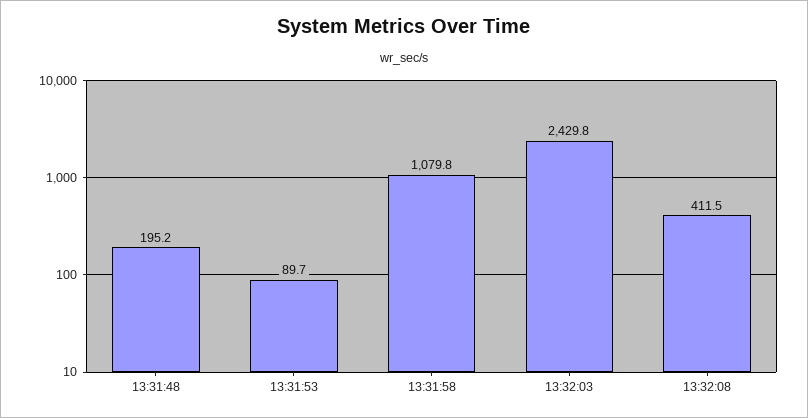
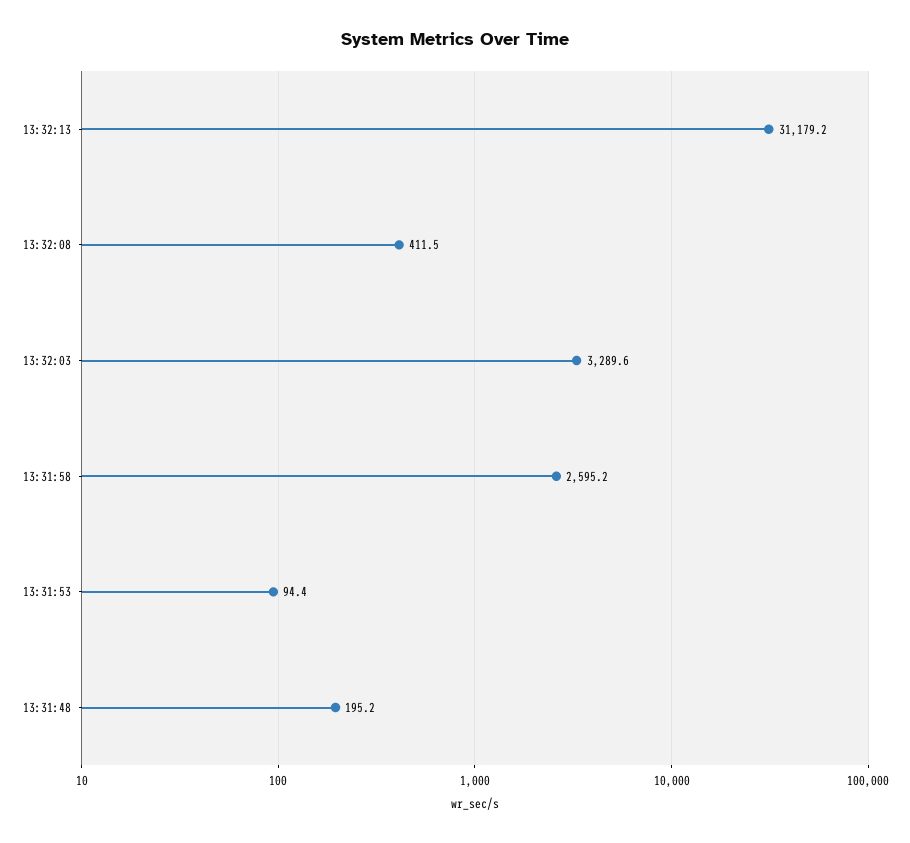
13:31:53: 89.7 -> 94.4
13:31:58: 1079.8 -> 2595.2
13:32:03: 2429.8 -> 3289.6
13:32:13: none -> 31179.2

